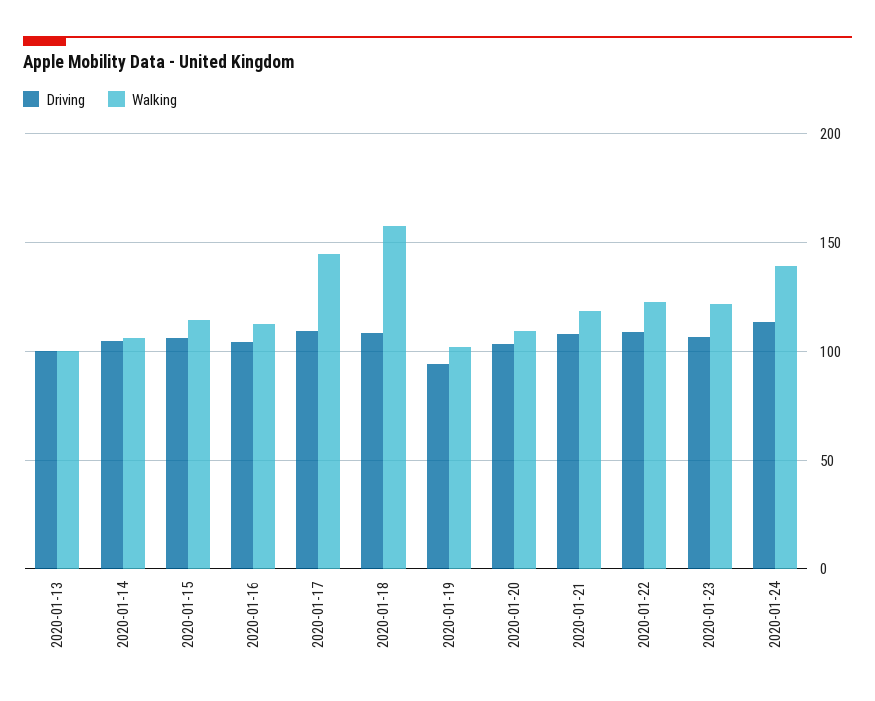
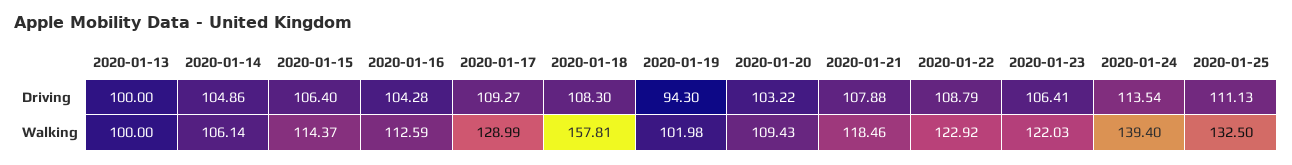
Walking, 2020-01-17: 145 -> 128.99
Driving, 2020-01-25: none -> 111.13
Walking, 2020-01-25: none -> 132.5

